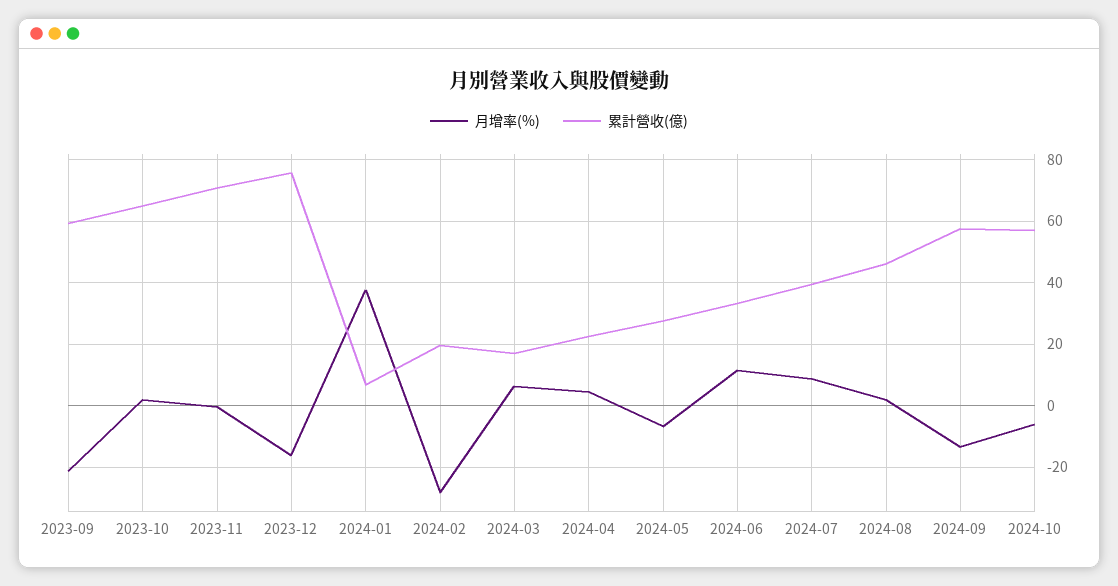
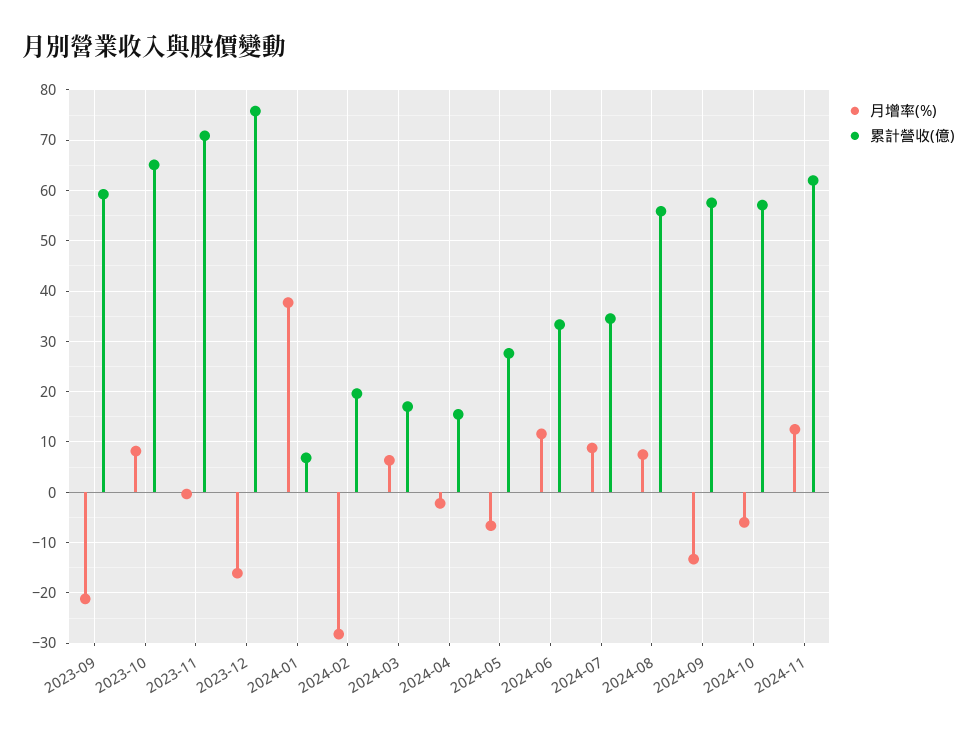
月增率(%), 2023-10: 2 -> 8
月增率(%), 2024-04: 4 -> -2
累計營收(億), 2024-04: 22 -> 16
累計營收(億), 2024-07: 40 -> 34
月增率(%), 2024-08: 2 -> 8
累計營收(億), 2024-08: 46 -> 56
月增率(%), 2024-11: none -> 12
累計營收(億), 2024-11: none -> 62

